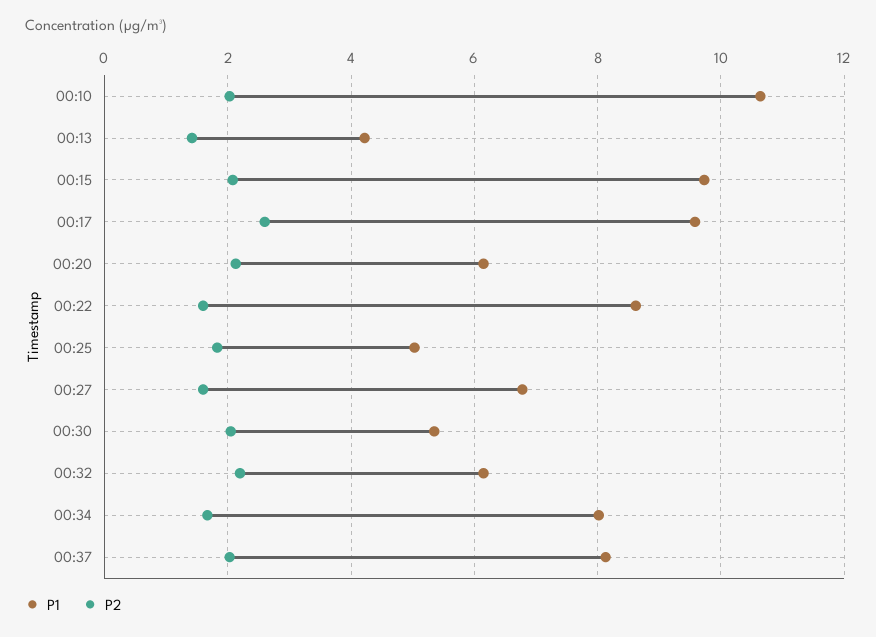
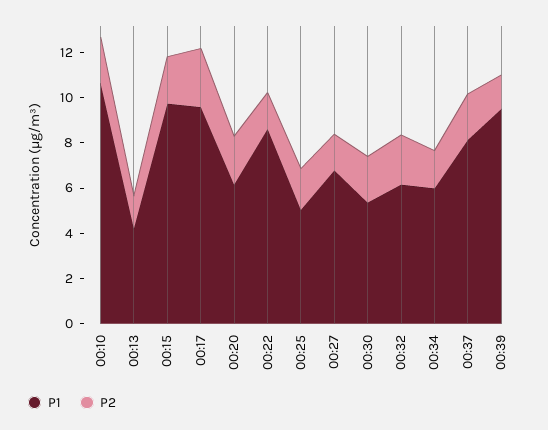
P1, 00:34: 8 -> 6
P1, 00:39: none -> 9.5
P2, 00:39: none -> 1.5

